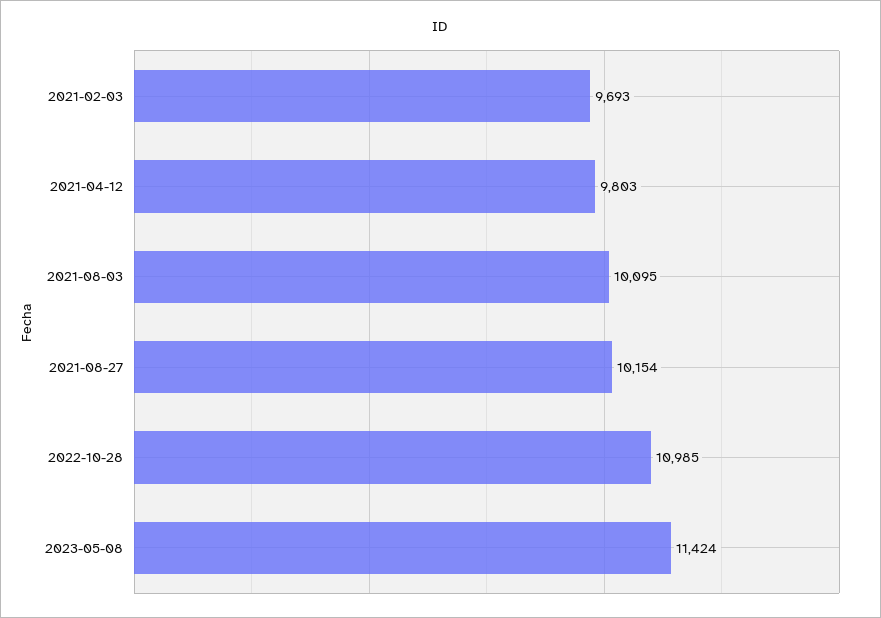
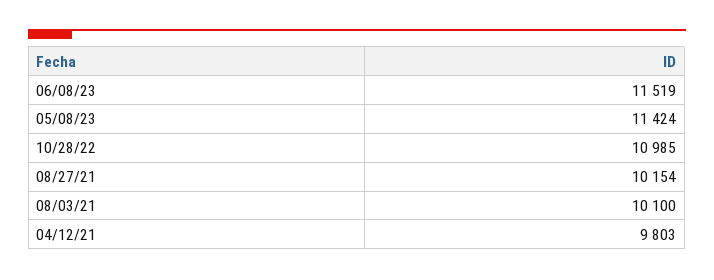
2021-02-03: 9693 -> none
2021-08-03: 10095 -> 10100
06/08/23: none -> 11519

